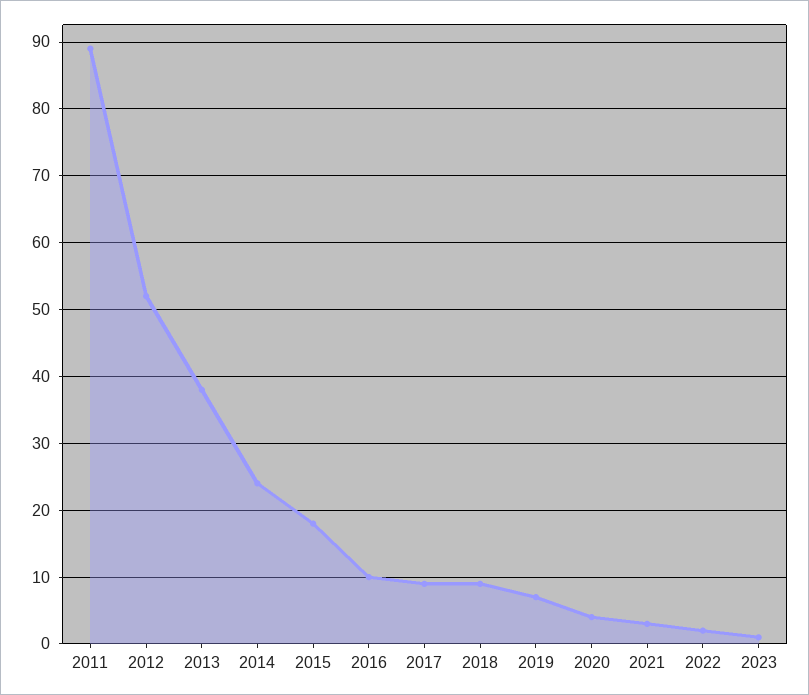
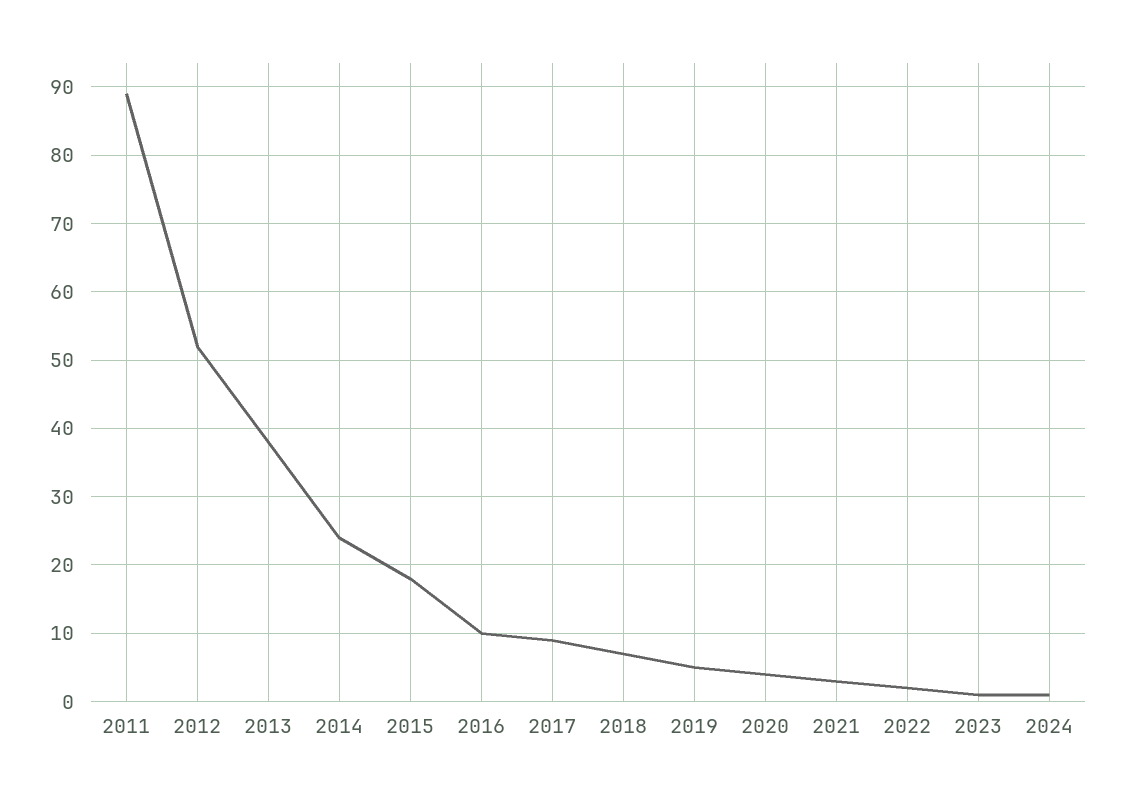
2018: 9 -> 7
2019: 7 -> 5
2024: none -> 1

